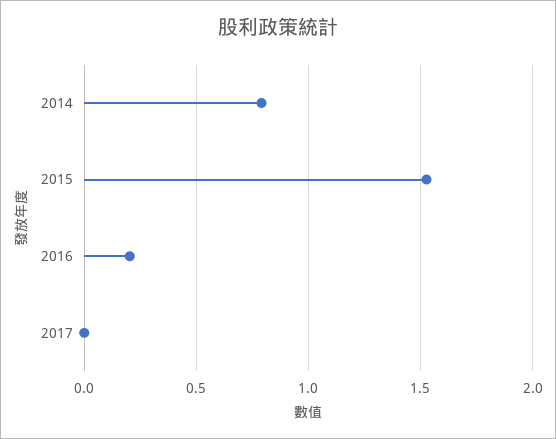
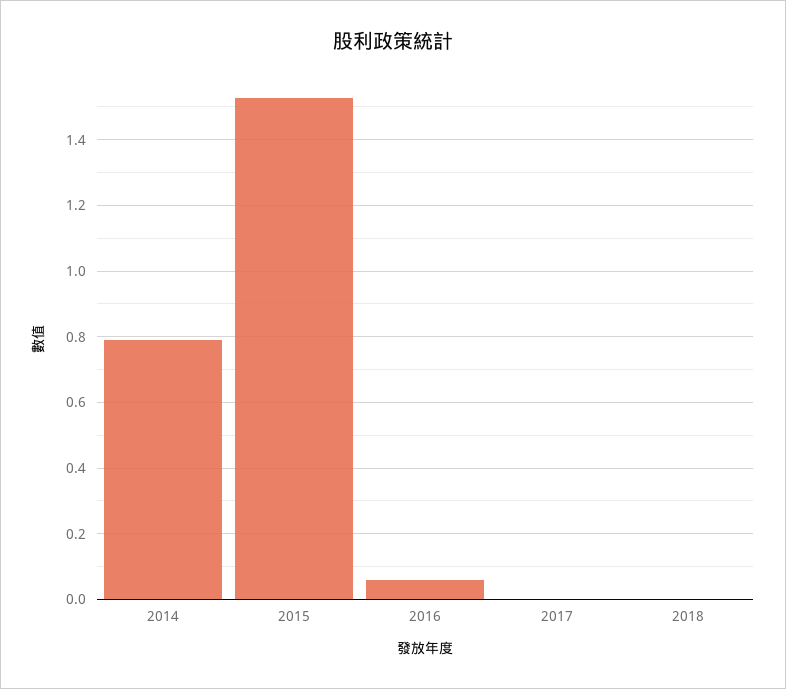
2016: 0.2 -> 0.06
2018: none -> 0

